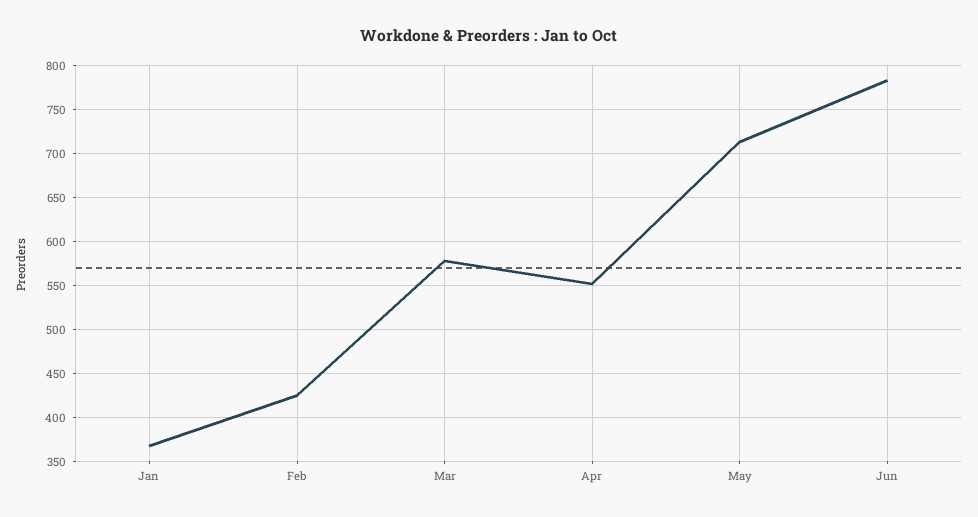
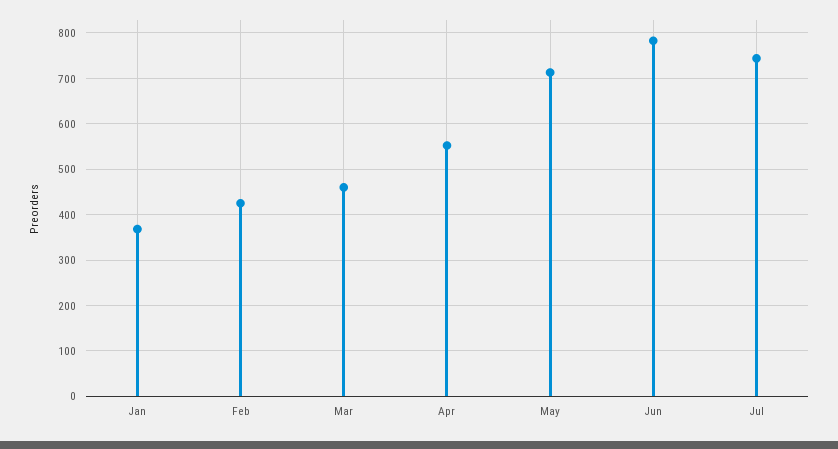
Mar: 580 -> 460
Jul: none -> 740

